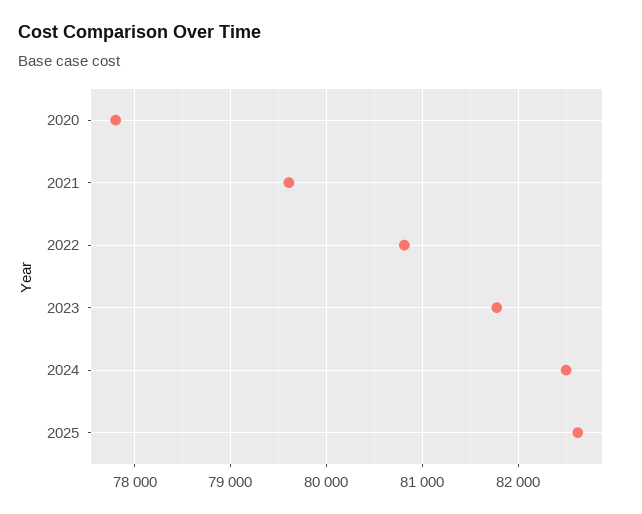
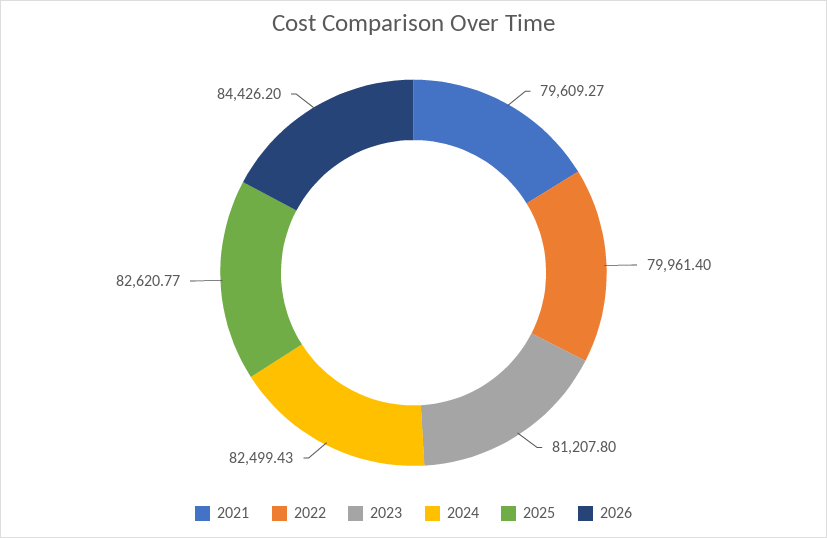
2020: 77800 -> none
2022: 80800 -> 79961.4
2023: 81800 -> 81207.8
2026: none -> 84426.2

